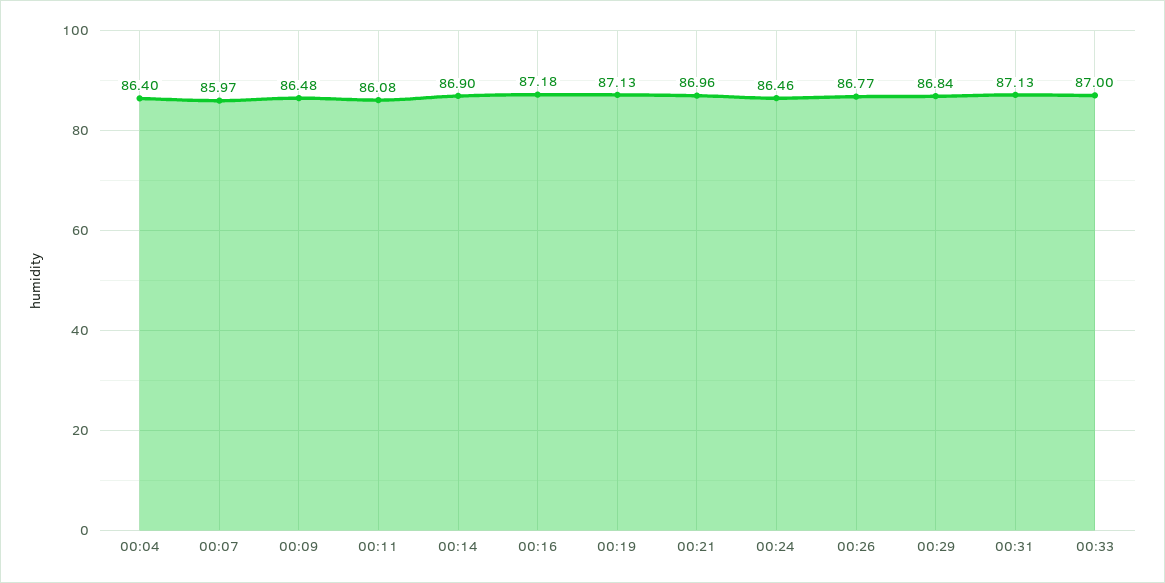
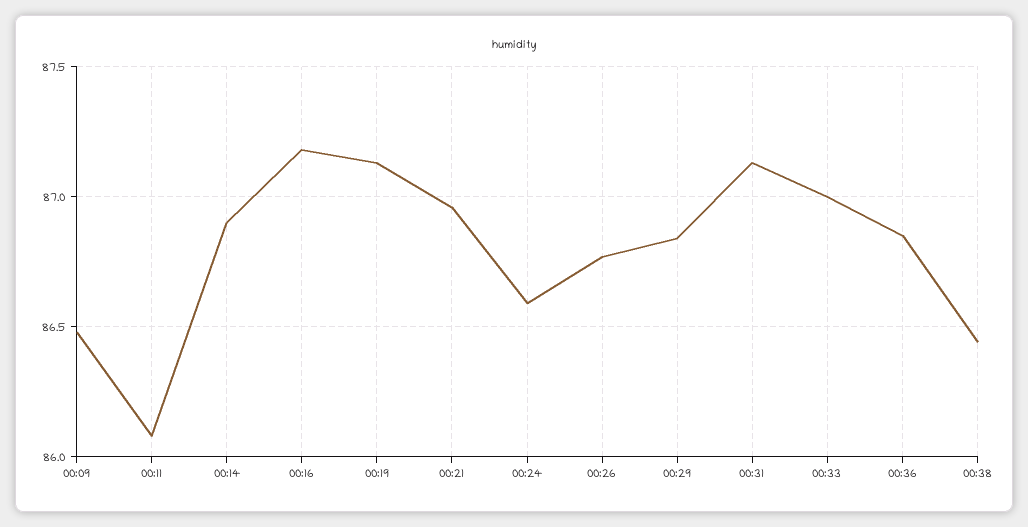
00:04: 86.4 -> none
00:07: 85.97 -> none
00:24: 86.46 -> 86.6
00:36: none -> 86.85
00:38: none -> 86.45

